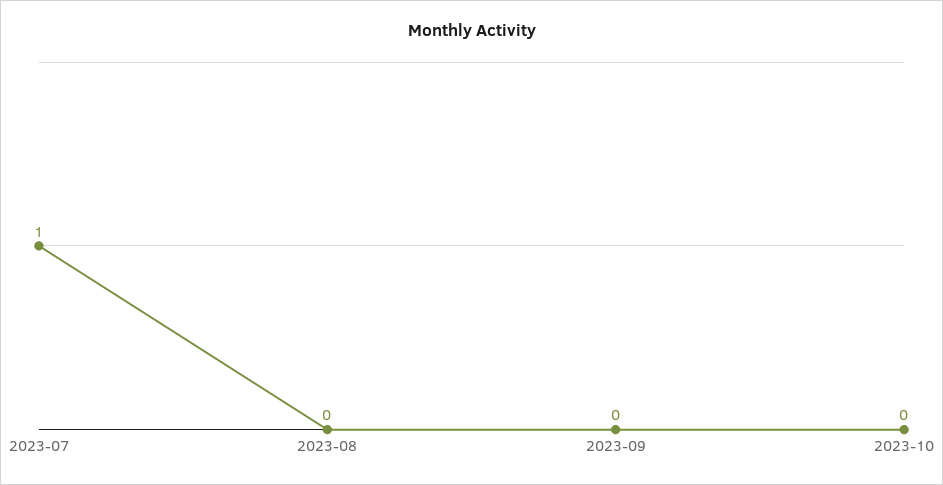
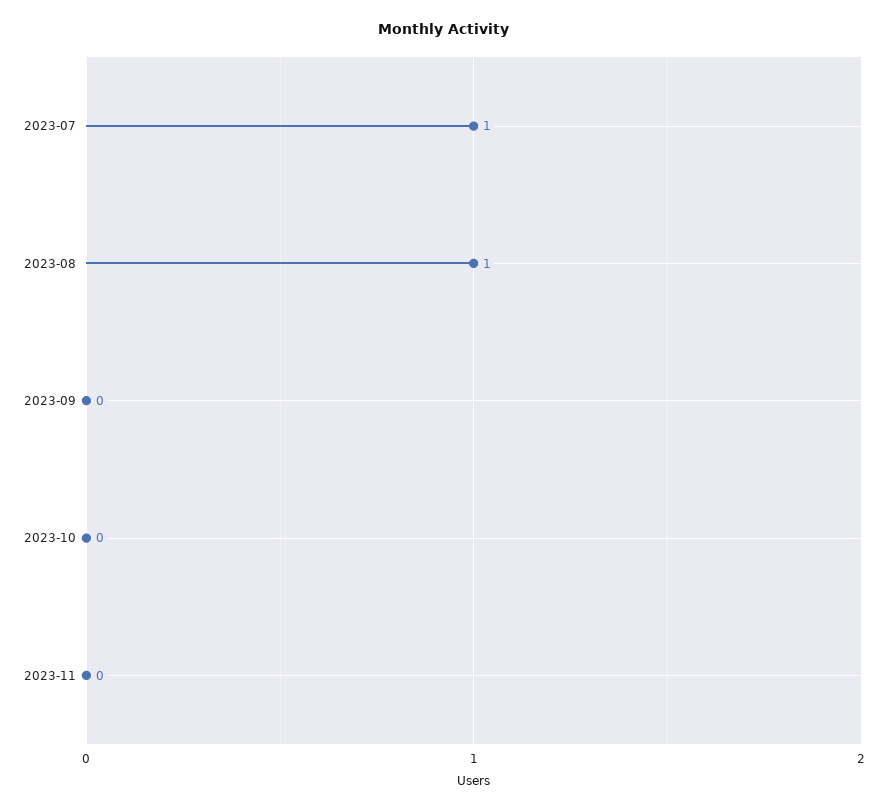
2023-08: 0 -> 1
2023-11: none -> 0

